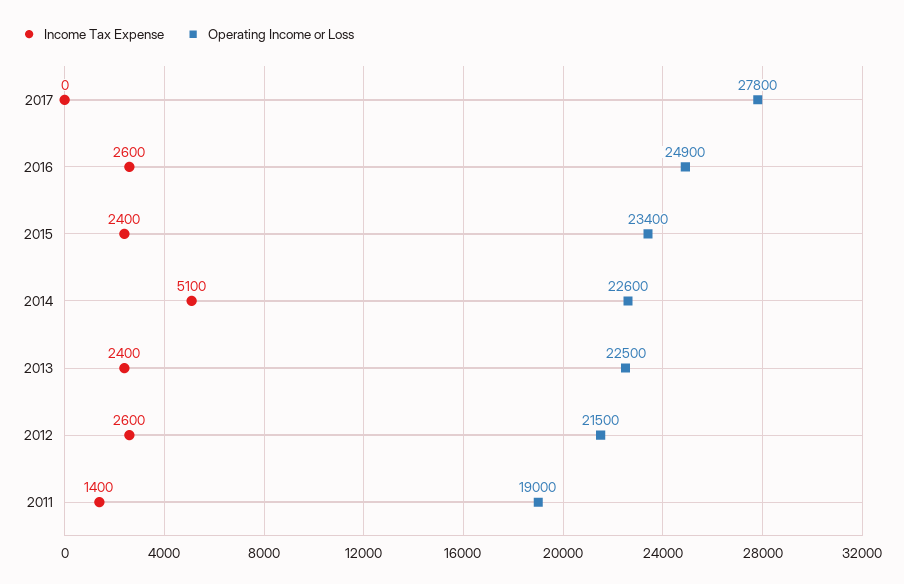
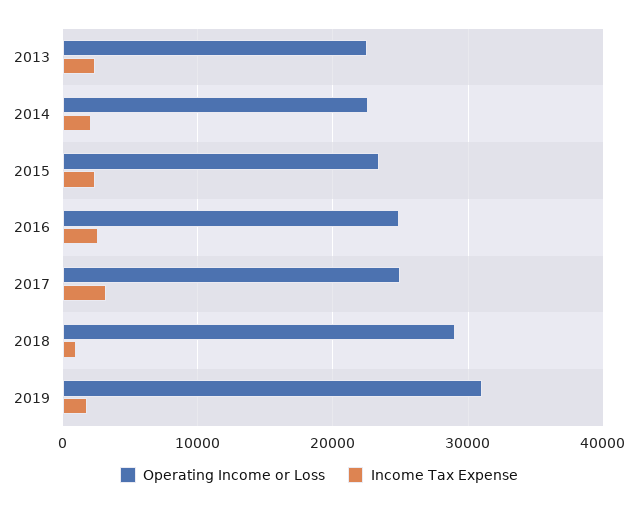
Income Tax Expense, 2017: 0 -> 3000
Operating Income or Loss, 2017: 27800 -> 25000
Income Tax Expense, 2014: 5100 -> 2000
Income Tax Expense, 2012: 2600 -> none
Operating Income or Loss, 2012: 21500 -> none
Income Tax Expense, 2011: 1400 -> none
Operating Income or Loss, 2011: 19000 -> none
Operating Income or Loss, 2018: none -> 29000
Income Tax Expense, 2018: none -> 1000
Operating Income or Loss, 2019: none -> 31000
Income Tax Expense, 2019: none -> 2000

